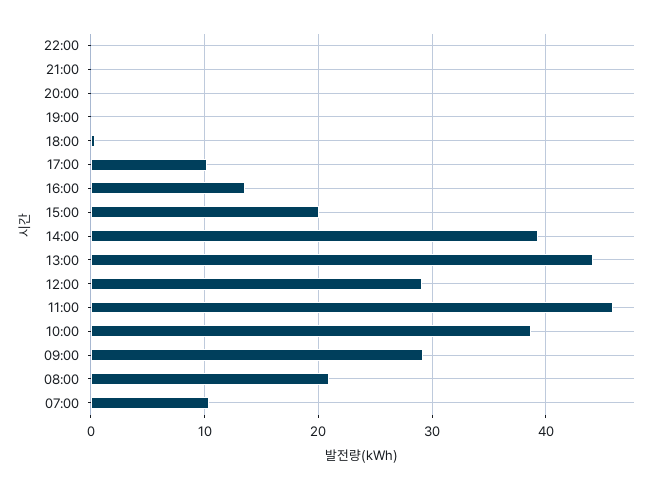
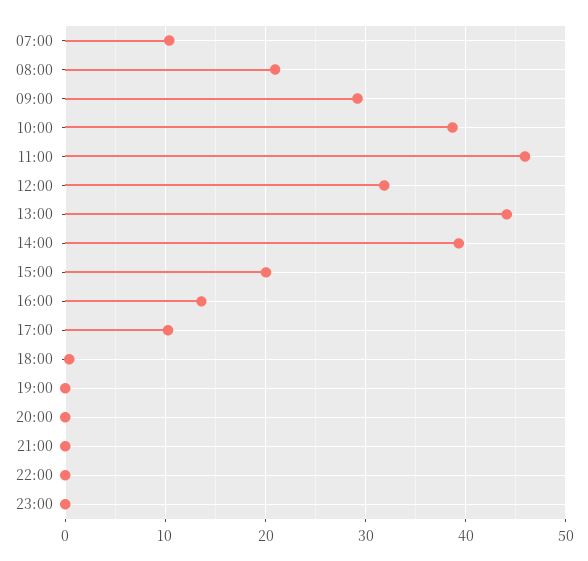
12:00: 29 -> 32
23:00: none -> 0

